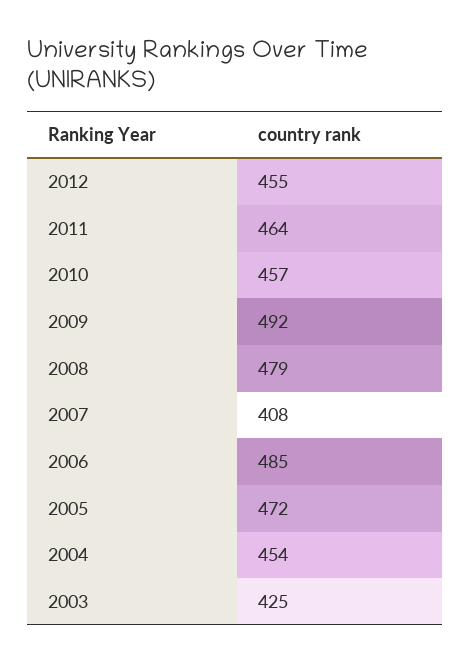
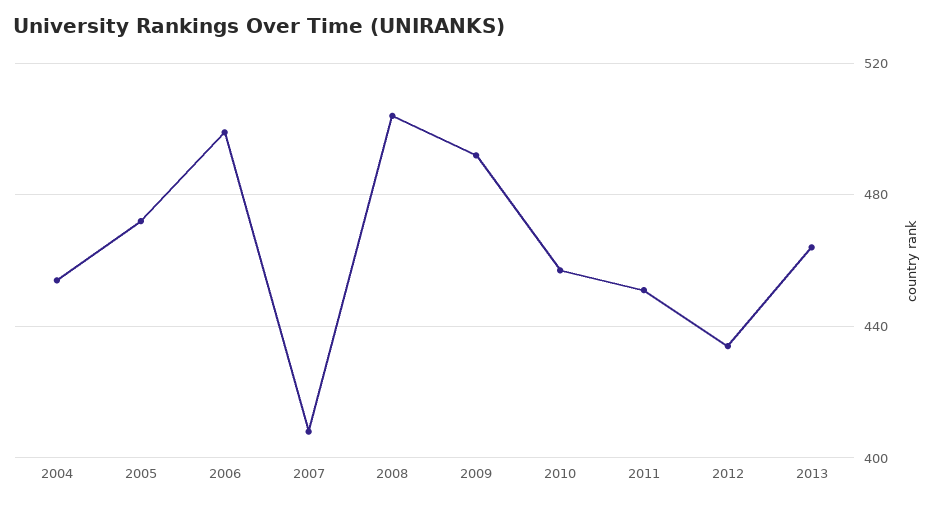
2012: 455 -> 435
2011: 464 -> 450
2008: 479 -> 505
2006: 485 -> 500
2003: 425 -> none
2013: none -> 465

